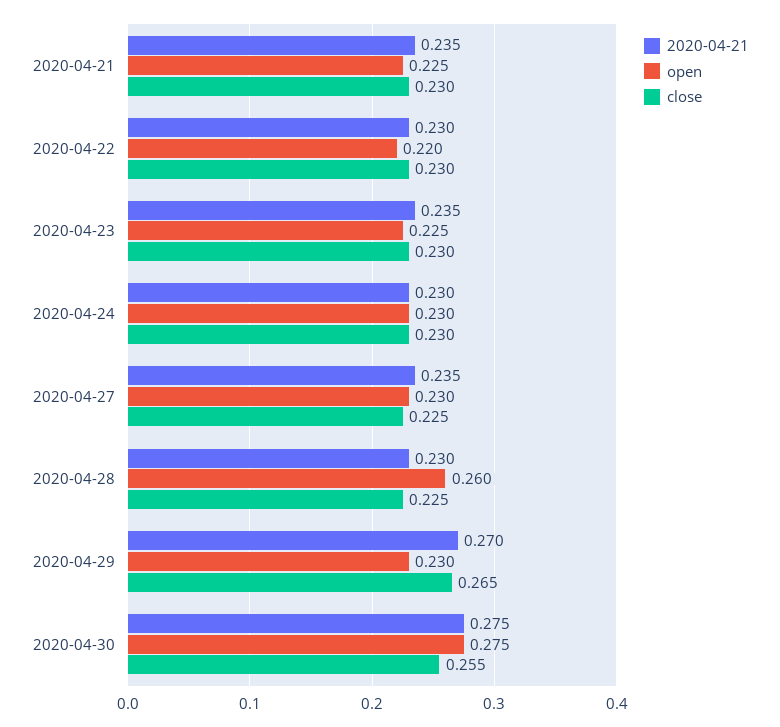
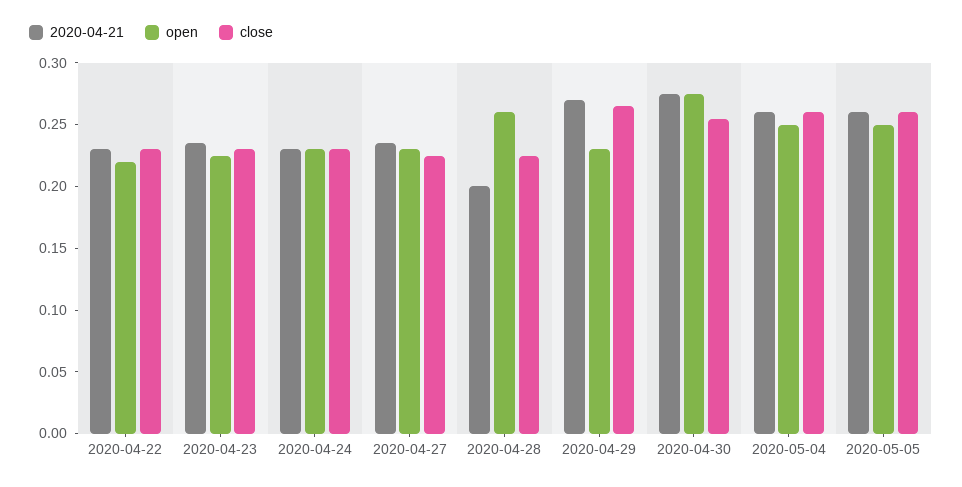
2020-04-21, 2020-04-21: 0.235 -> none
open, 2020-04-21: 0.225 -> none
close, 2020-04-21: 0.23 -> none
2020-04-21, 2020-04-28: 0.23 -> 0.2
2020-04-21, 2020-05-04: none -> 0.26
open, 2020-05-04: none -> 0.25
close, 2020-05-04: none -> 0.26
2020-04-21, 2020-05-05: none -> 0.26
open, 2020-05-05: none -> 0.25
close, 2020-05-05: none -> 0.26

